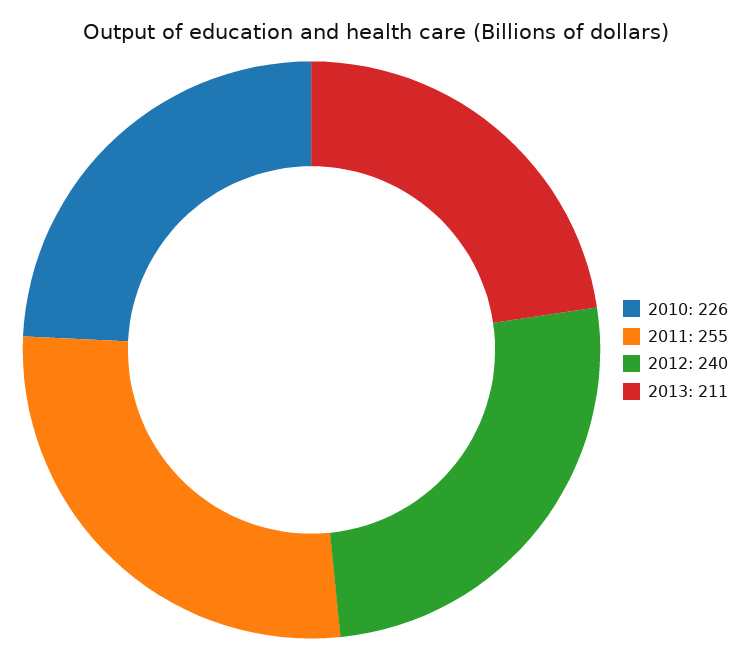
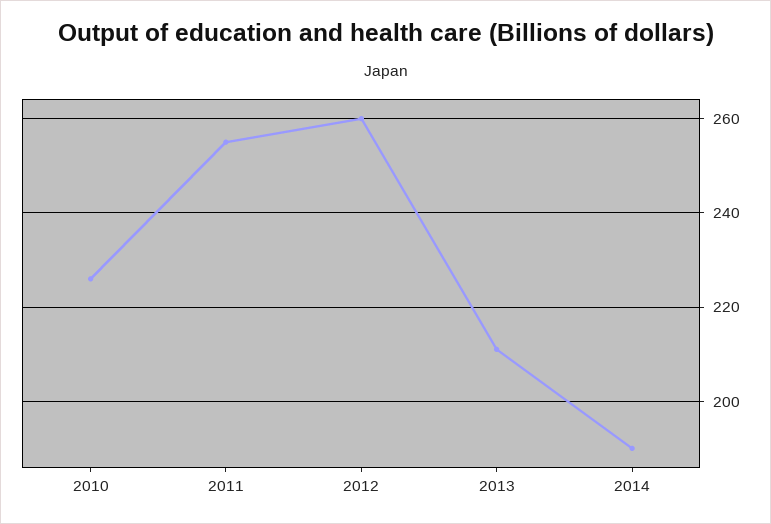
2012: 240 -> 260
2014: none -> 190

